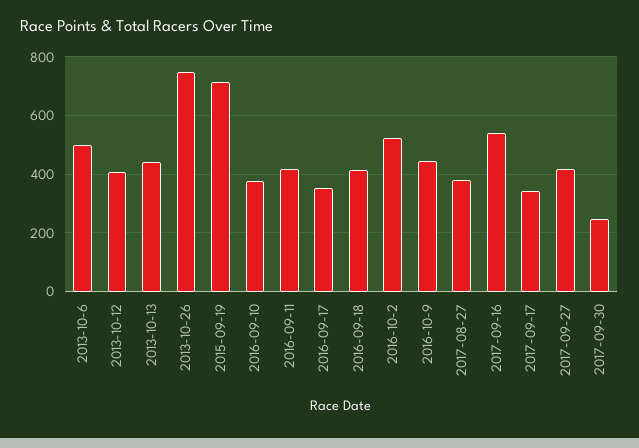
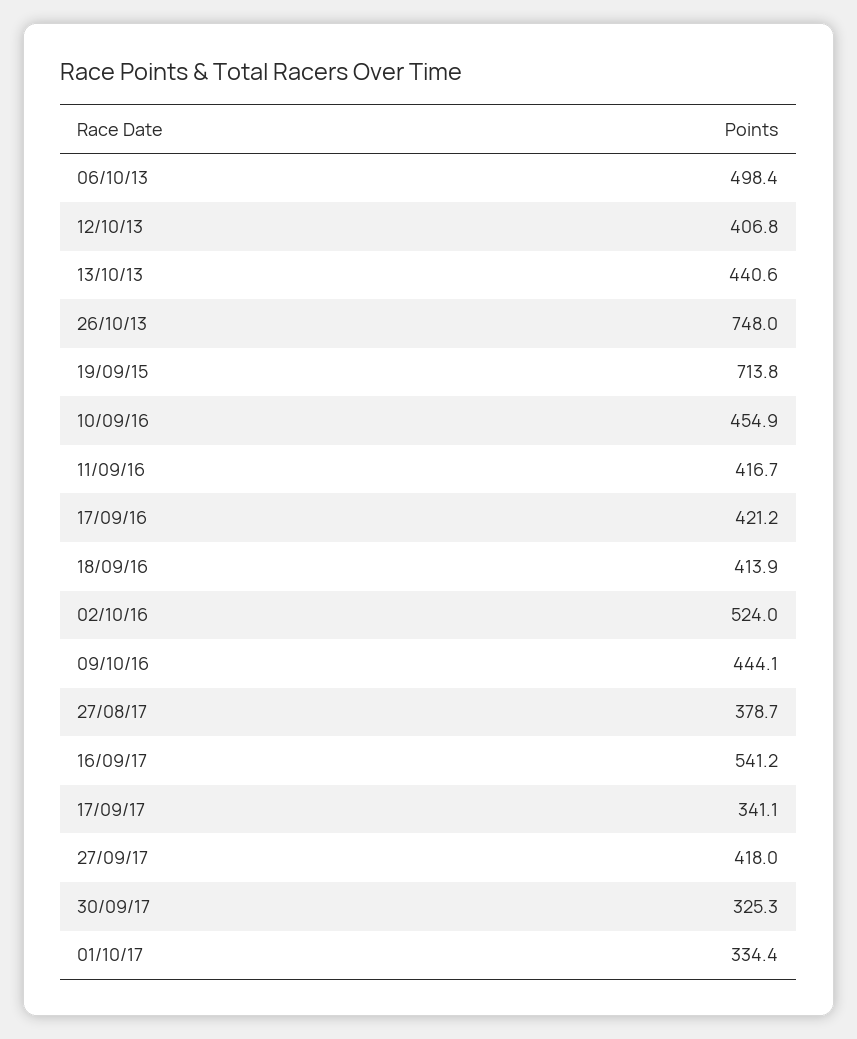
2016-09-10: 375 -> 454.9
2016-09-17: 350 -> 421.2
2017-09-30: 250 -> 325.3
01/10/17: none -> 334.4

